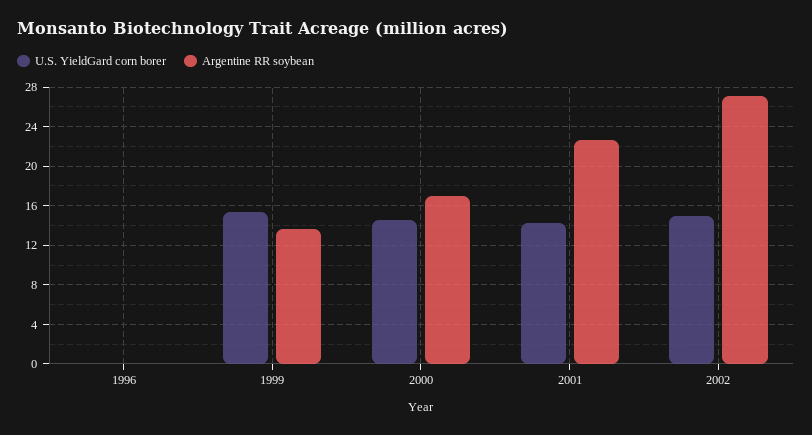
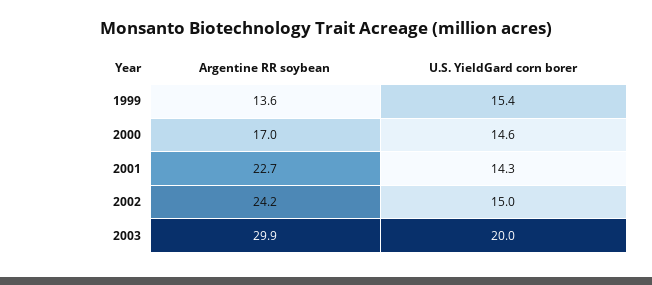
U.S. YieldGard corn borer, 1996: 0 -> none
Argentine RR soybean, 1996: 0 -> none
Argentine RR soybean, 2002: 27 -> 24.2
Argentine RR soybean, 2003: none -> 29.9
U.S. YieldGard corn borer, 2003: none -> 20

